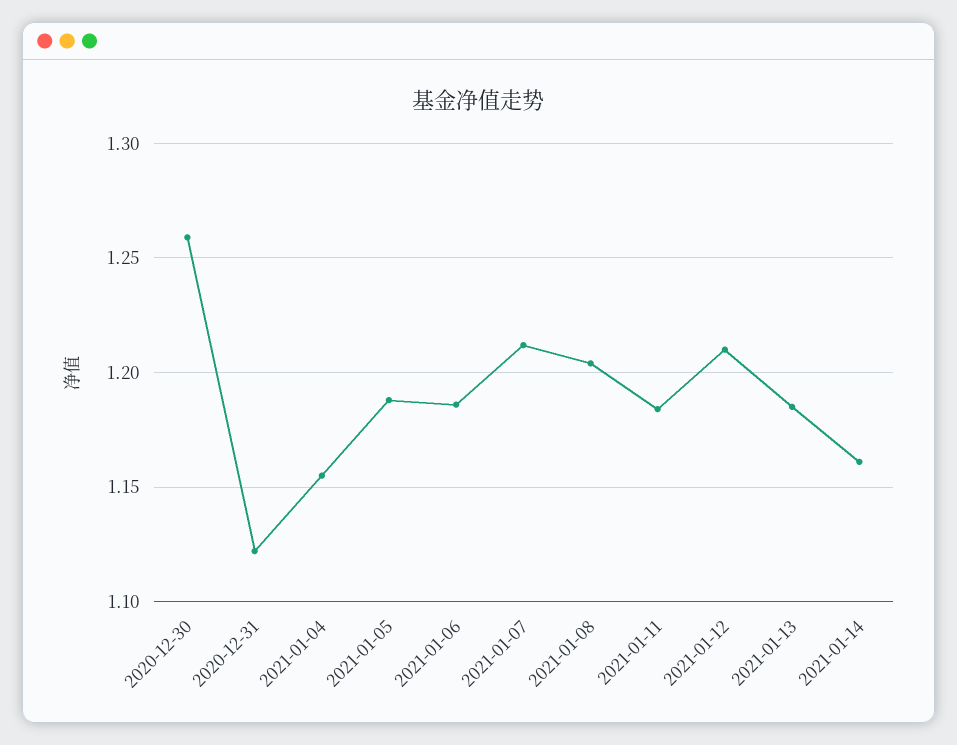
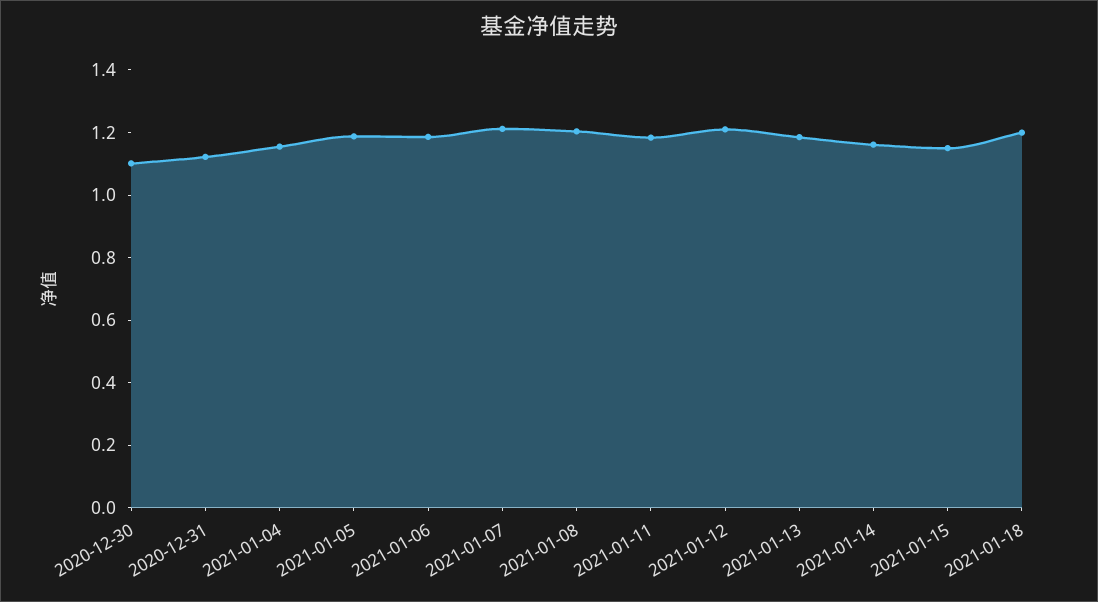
2020-12-30: 1.26 -> 1.1
2021-01-15: none -> 1.15
2021-01-18: none -> 1.2

